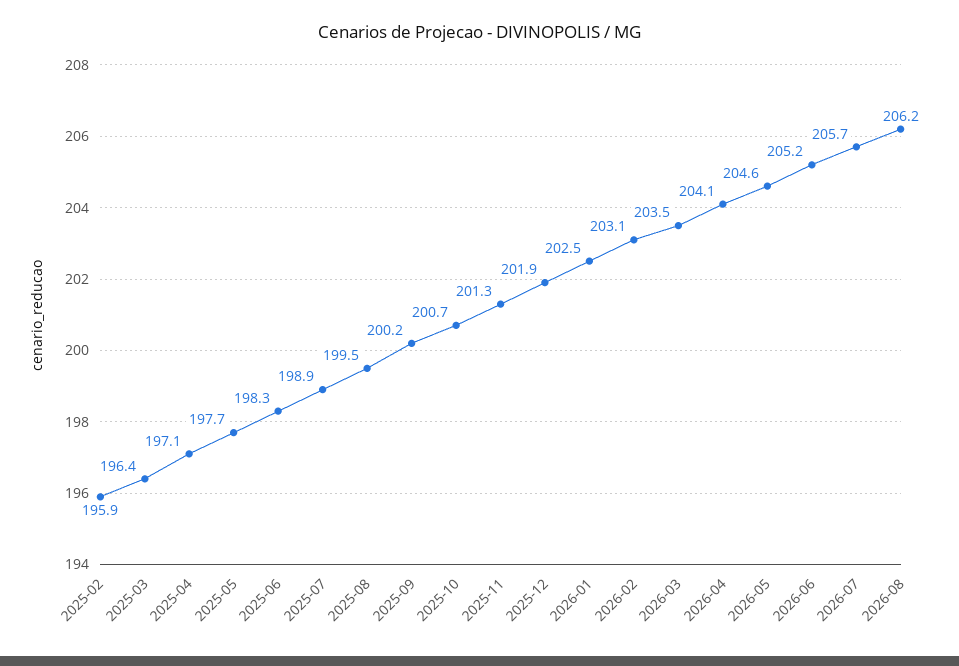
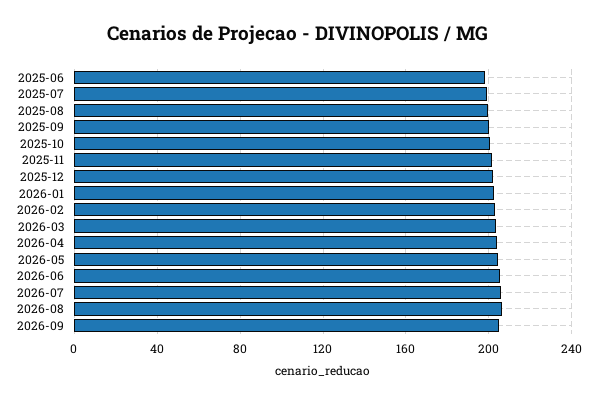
2025-02: 195.9 -> none
2025-03: 196.4 -> none
2025-04: 197.1 -> none
2025-05: 197.7 -> none
2026-09: none -> 205

